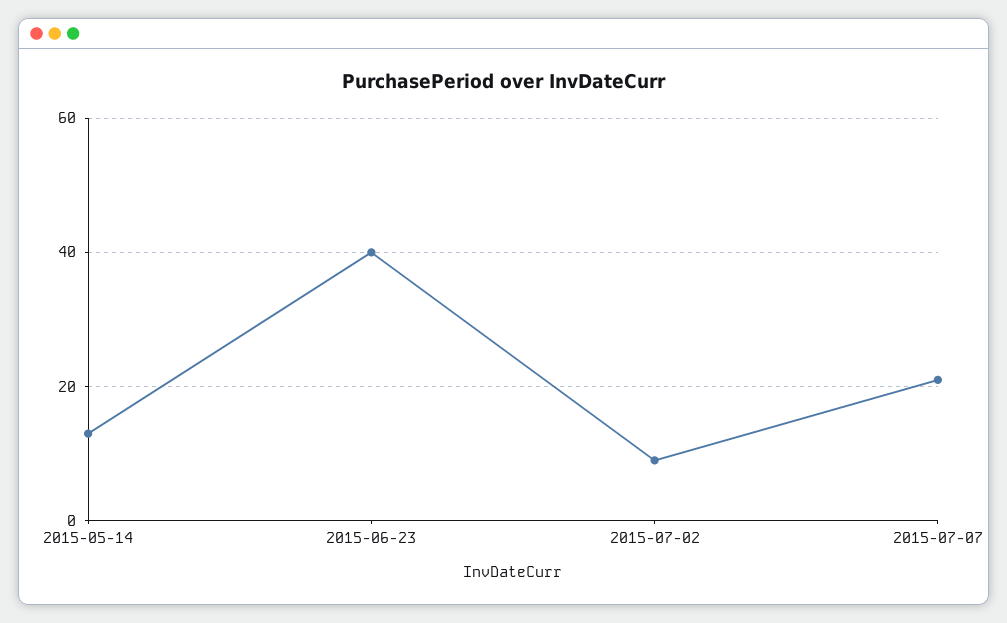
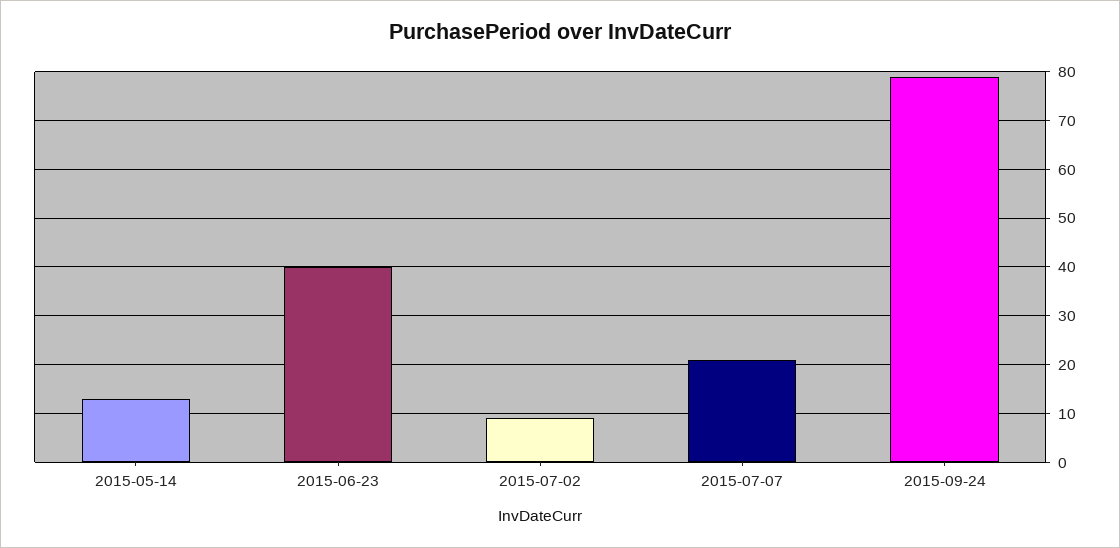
2015-09-24: none -> 80

